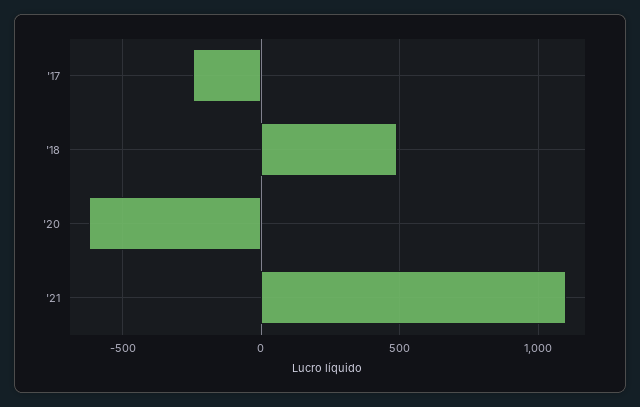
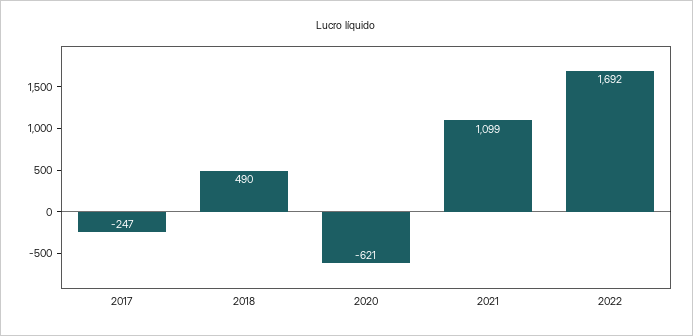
2022: none -> 1692

